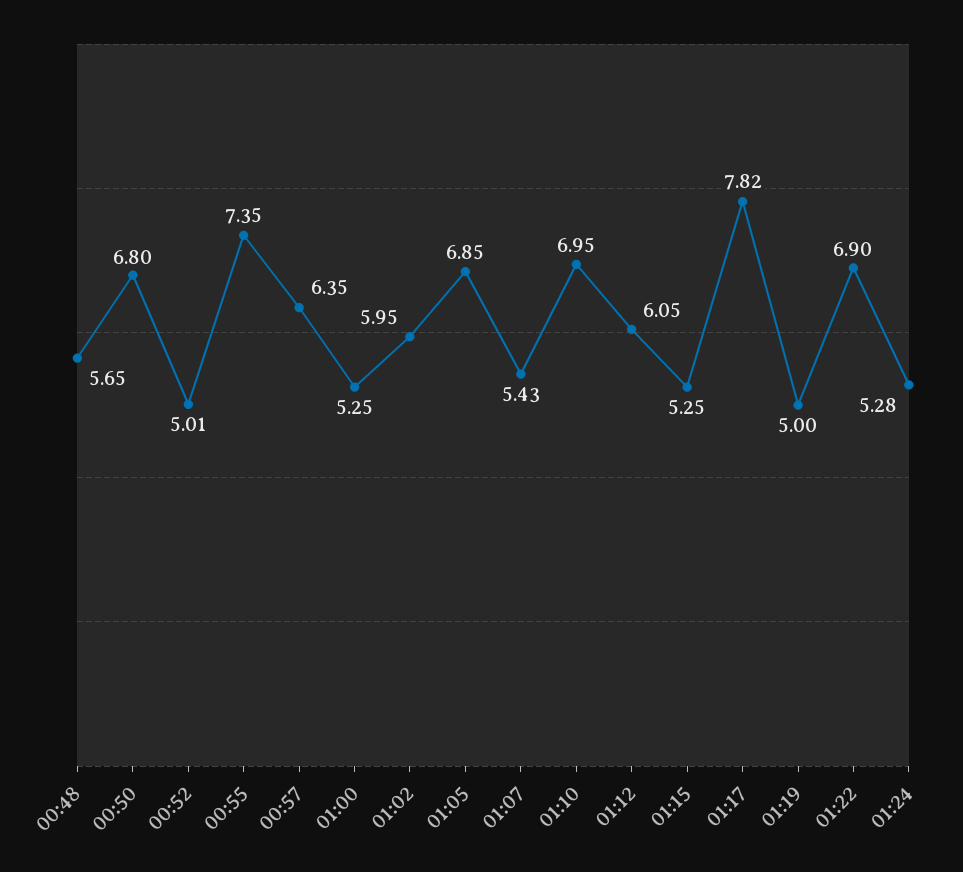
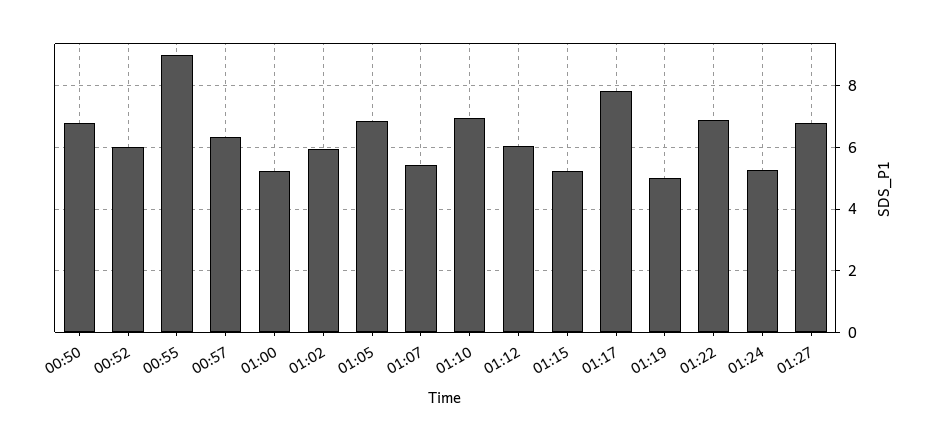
00:48: 5.65 -> none
00:52: 5.01 -> 6
00:55: 7.35 -> 9
01:27: none -> 6.8

